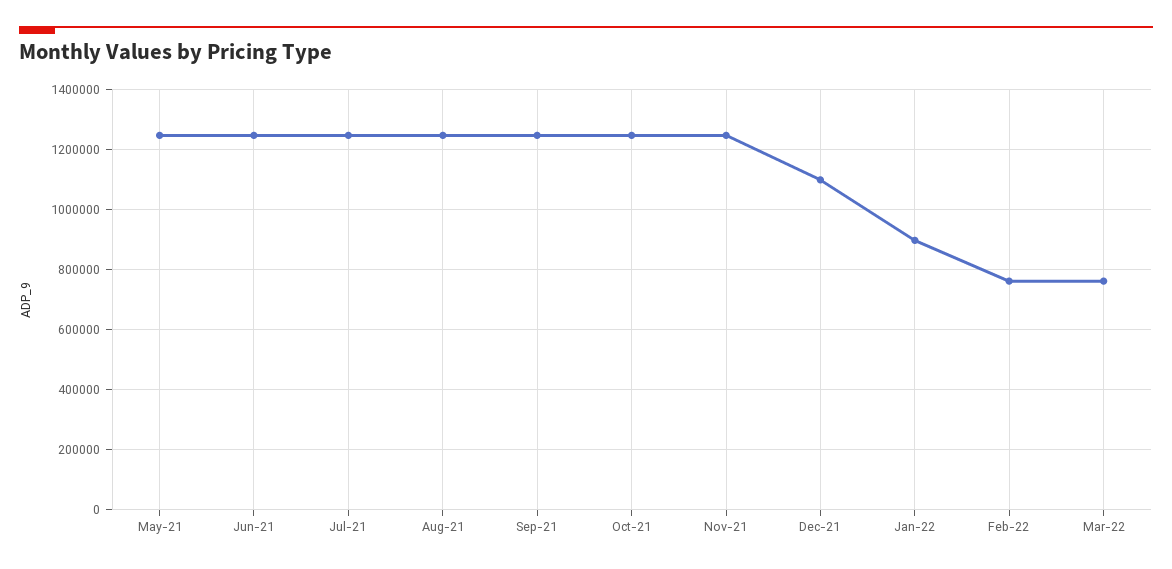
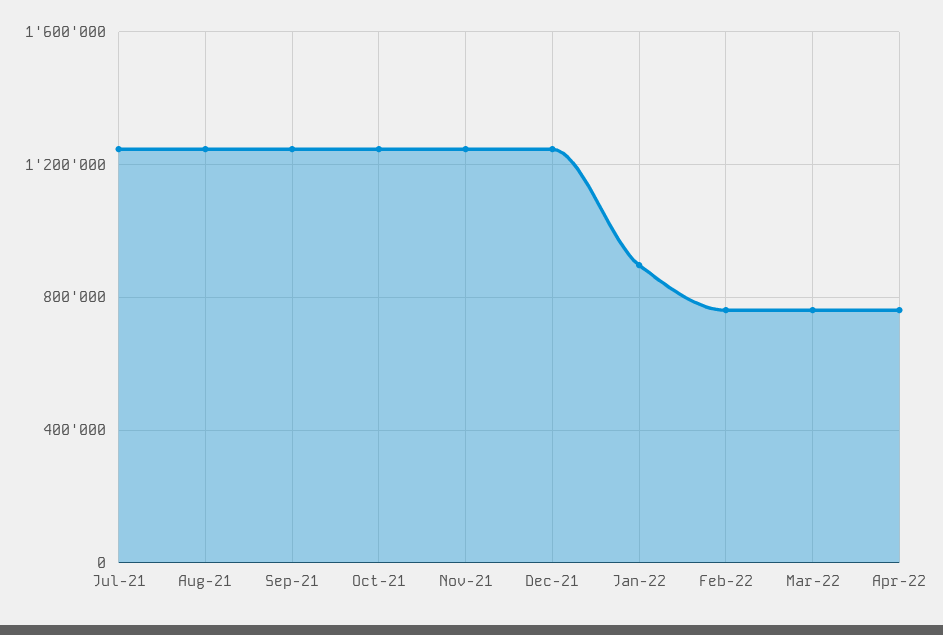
May-21: 1240000 -> none
Jun-21: 1240000 -> none
Dec-21: 1100000 -> 1250000
Apr-22: none -> 750000

